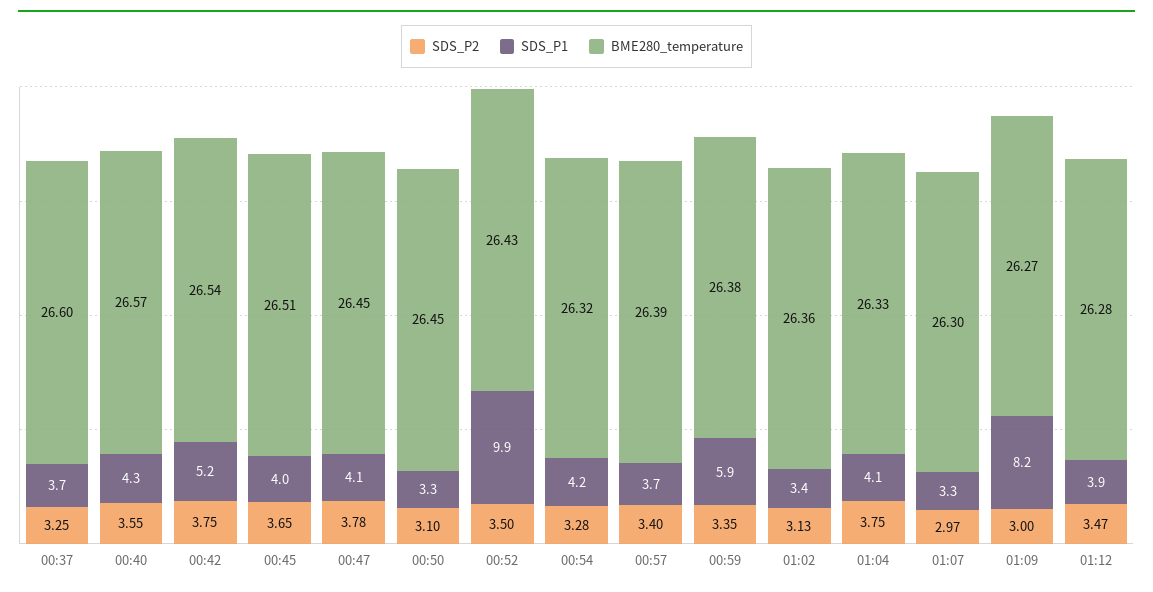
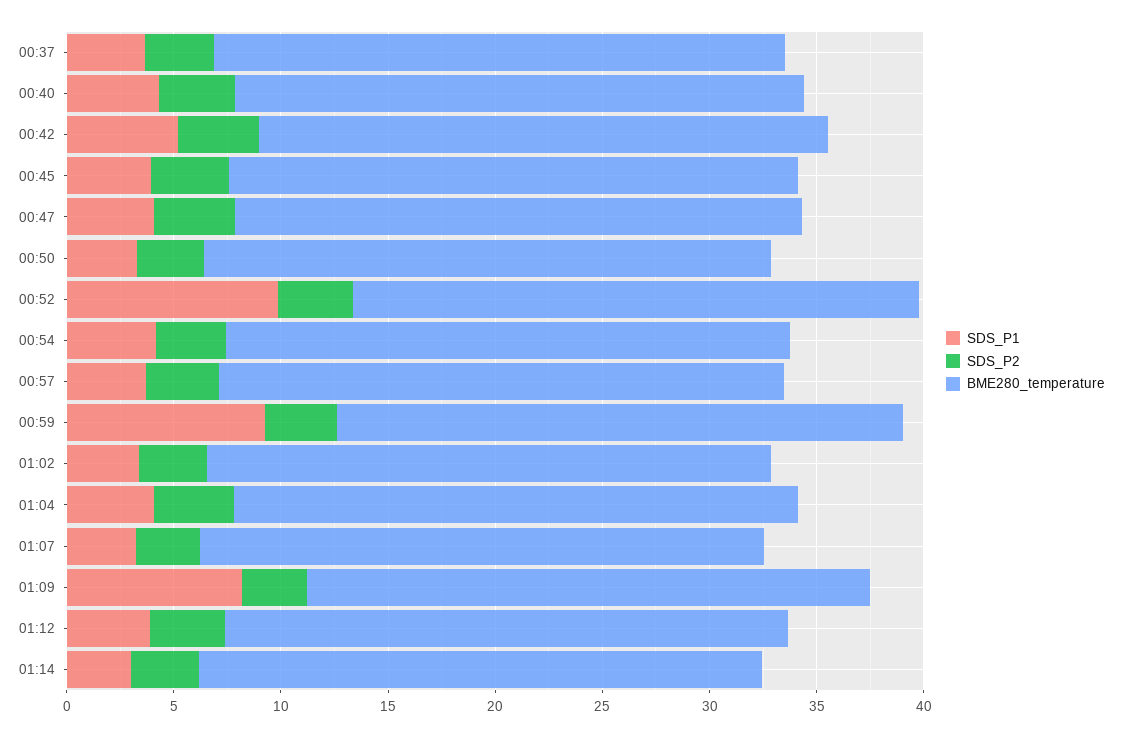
SDS_P1, 00:59: 5.9 -> 9
SDS_P1, 01:14: none -> 3
SDS_P2, 01:14: none -> 3
BME280_temperature, 01:14: none -> 26

